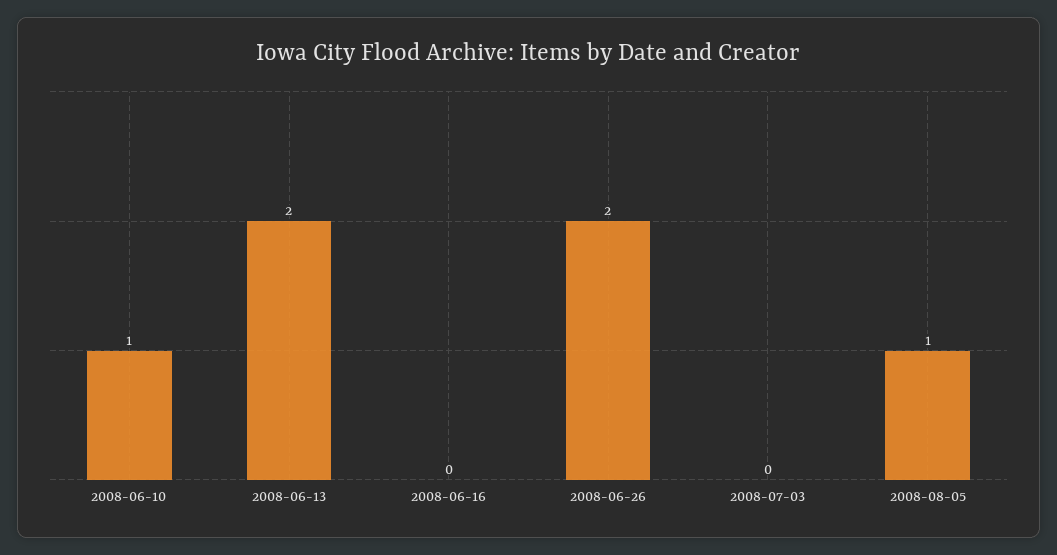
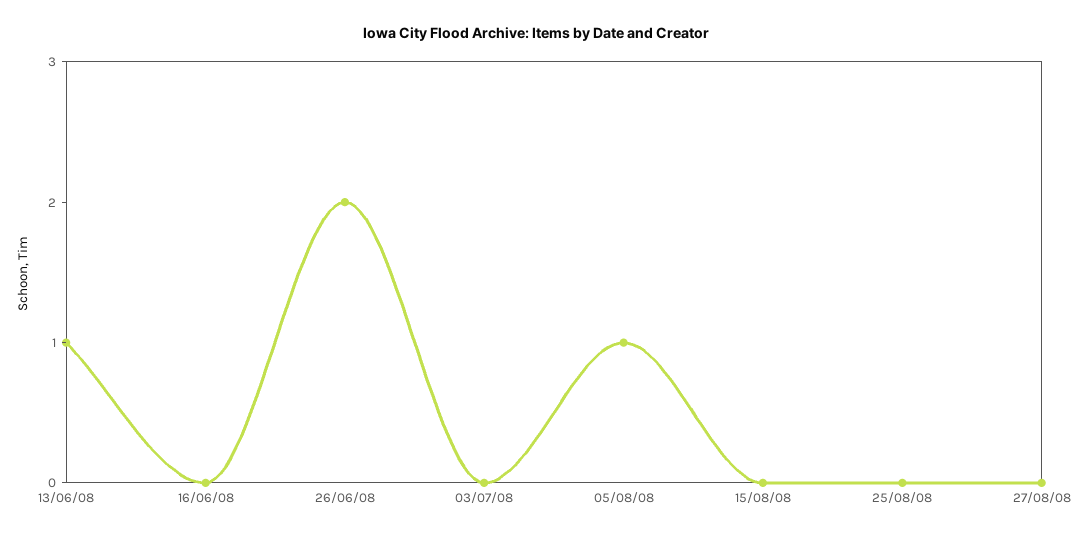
2008-06-10: 1 -> none
2008-06-13: 2 -> 1
15/08/08: none -> 0
25/08/08: none -> 0
27/08/08: none -> 0

